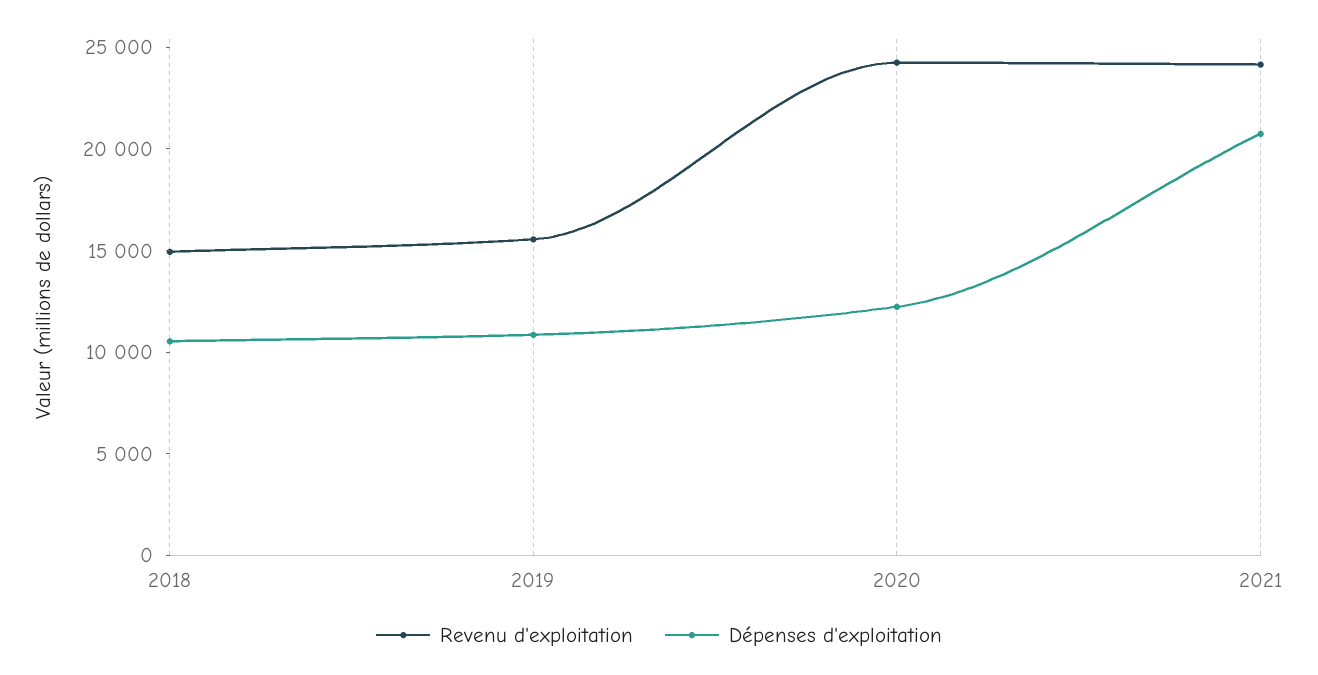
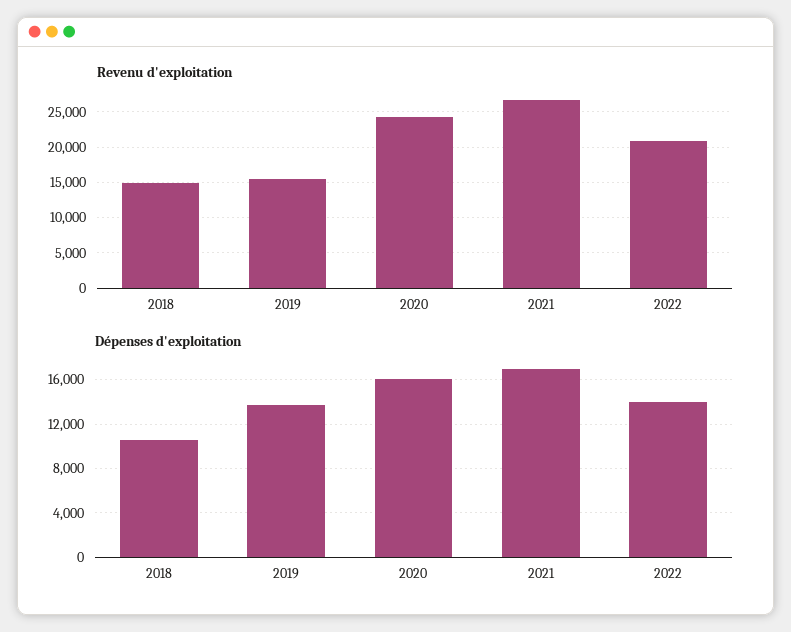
Dépenses d'exploitation, 2019: 11000 -> 14000
Dépenses d'exploitation, 2020: 12000 -> 16000
Revenu d'exploitation, 2021: 24000 -> 27000
Dépenses d'exploitation, 2021: 21000 -> 17000
Revenu d'exploitation, 2022: none -> 21000
Dépenses d'exploitation, 2022: none -> 14000

